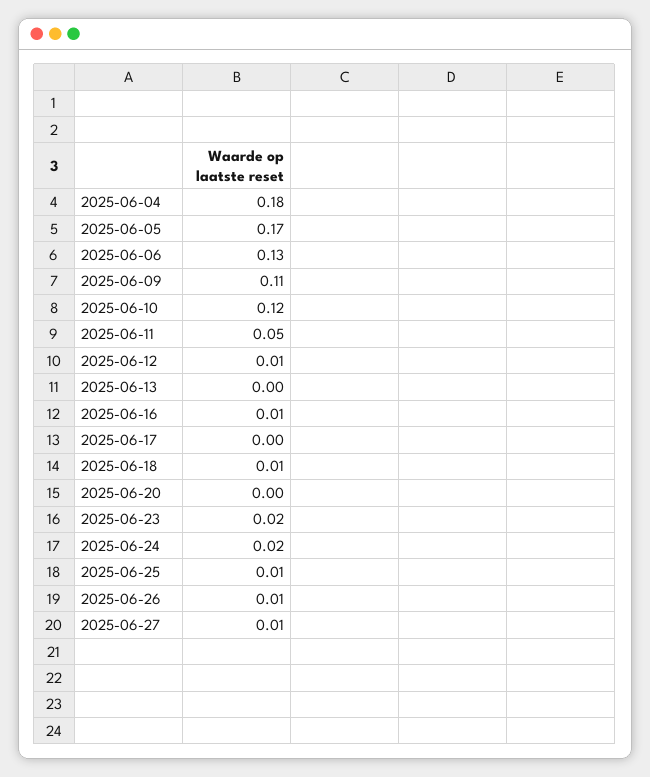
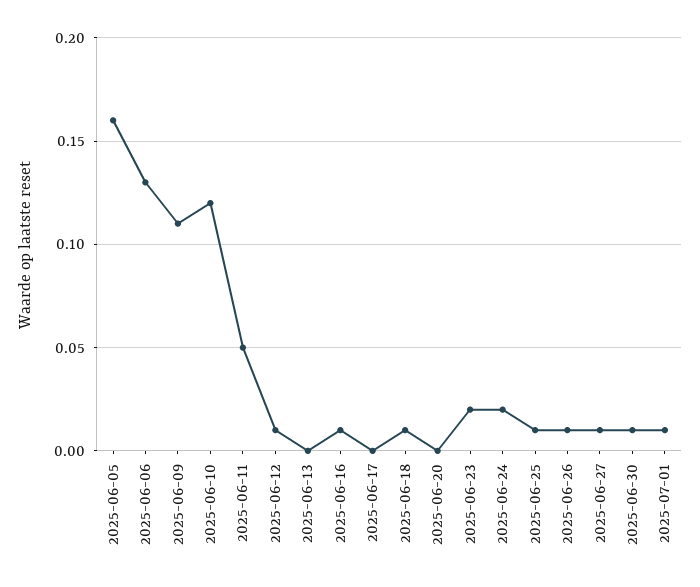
2025-06-04: 0.18 -> none
2025-06-05: 0.17 -> 0.16
2025-06-30: none -> 0.01
2025-07-01: none -> 0.01

